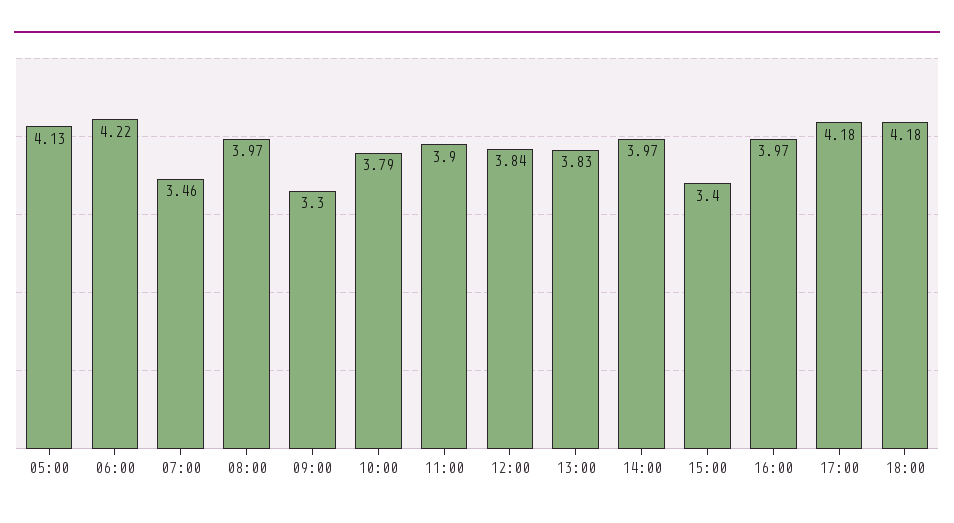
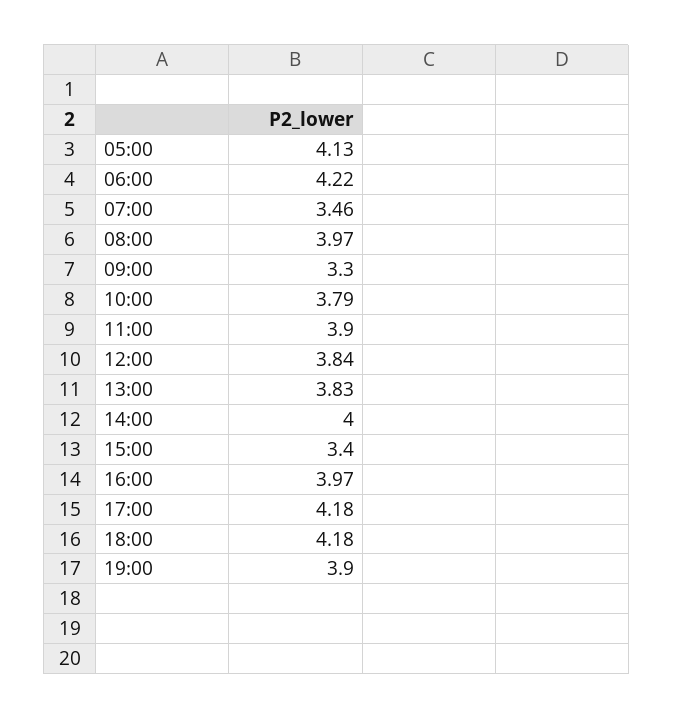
14:00: 3.97 -> 4
19:00: none -> 3.9

